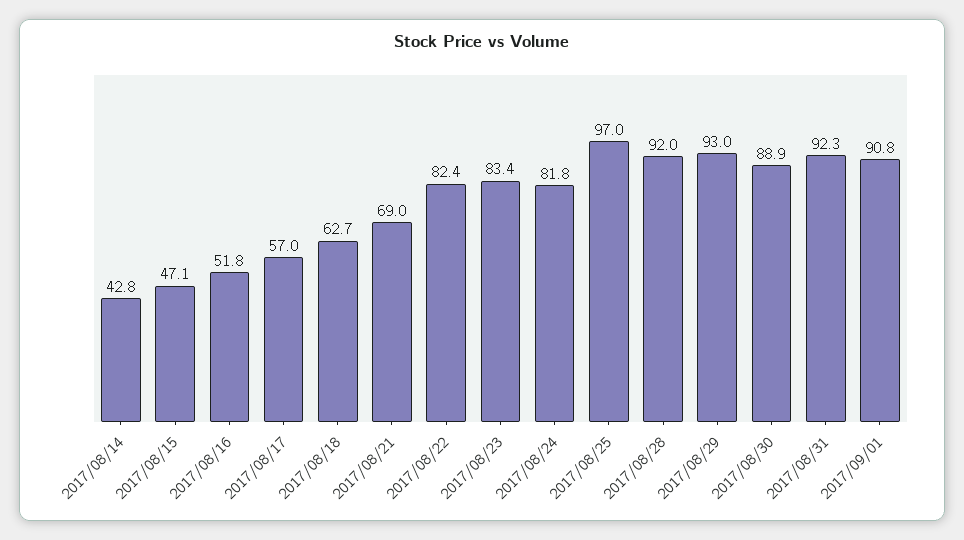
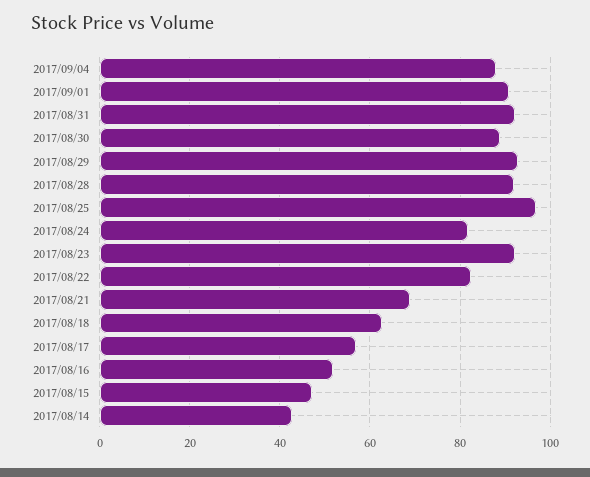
2017/08/23: 83.4 -> 92
2017/09/04: none -> 88

